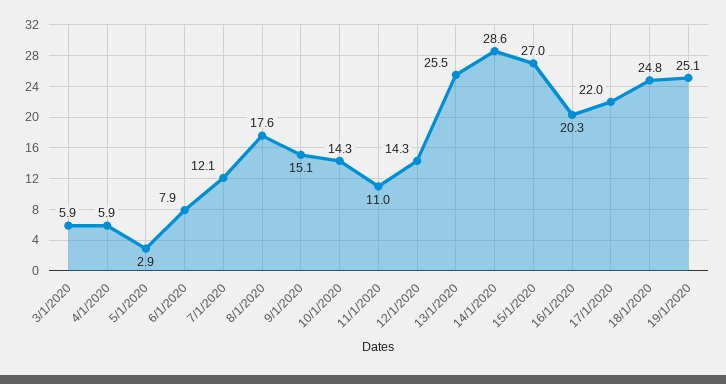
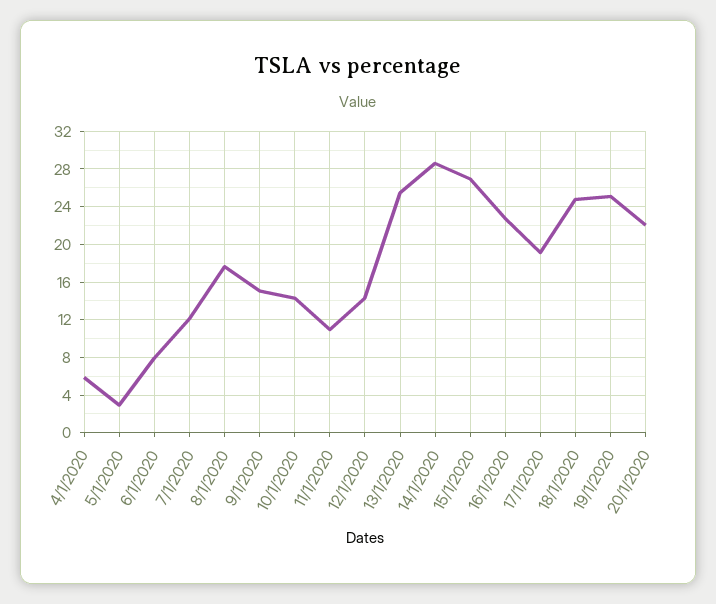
3/1/2020: 5.9 -> none
16/1/2020: 20.3 -> 23
17/1/2020: 22 -> 19
20/1/2020: none -> 22

